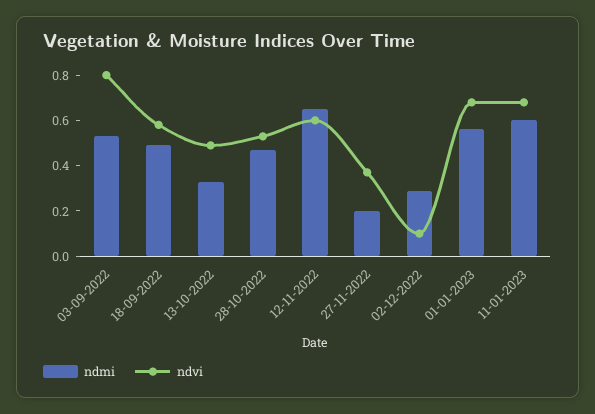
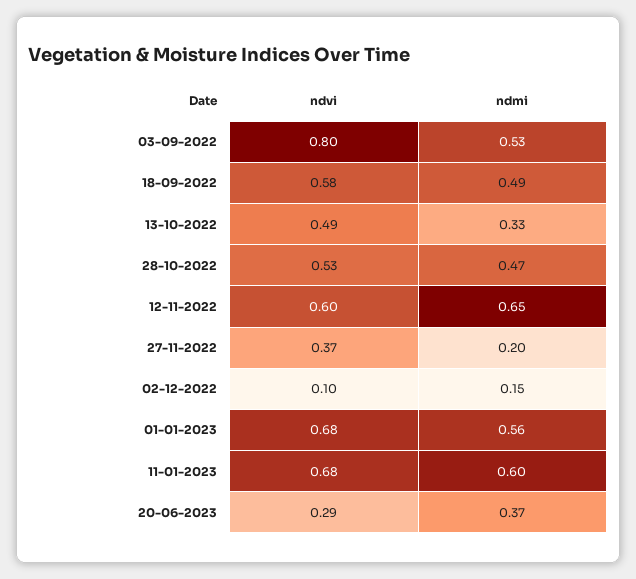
ndmi, 02-12-2022: 0.3 -> 0.15
ndvi, 20-06-2023: none -> 0.29
ndmi, 20-06-2023: none -> 0.37

